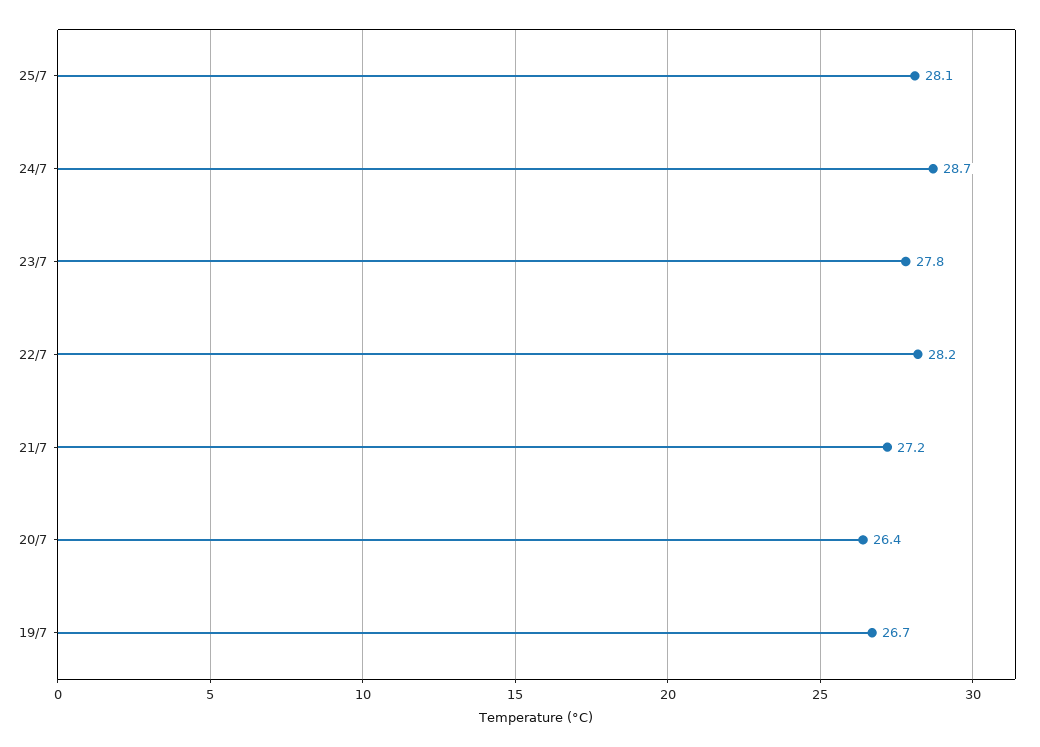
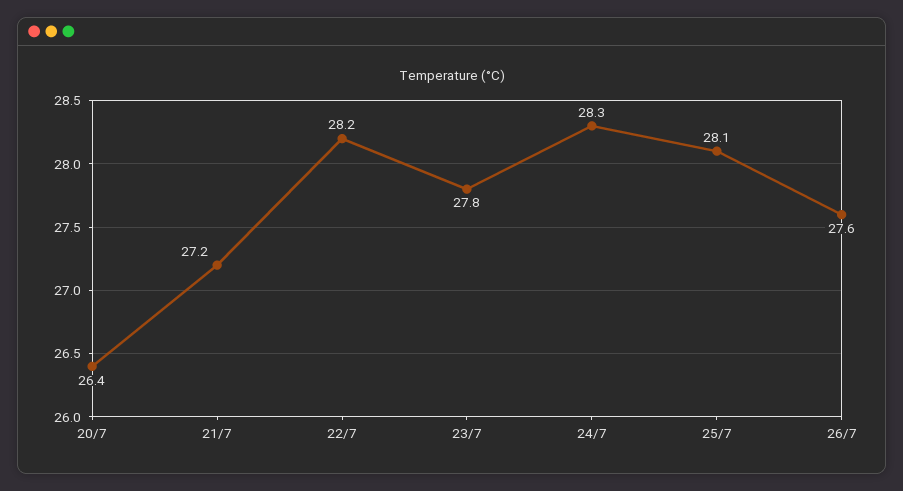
24/7: 28.7 -> 28.3
19/7: 26.7 -> none
26/7: none -> 27.6

